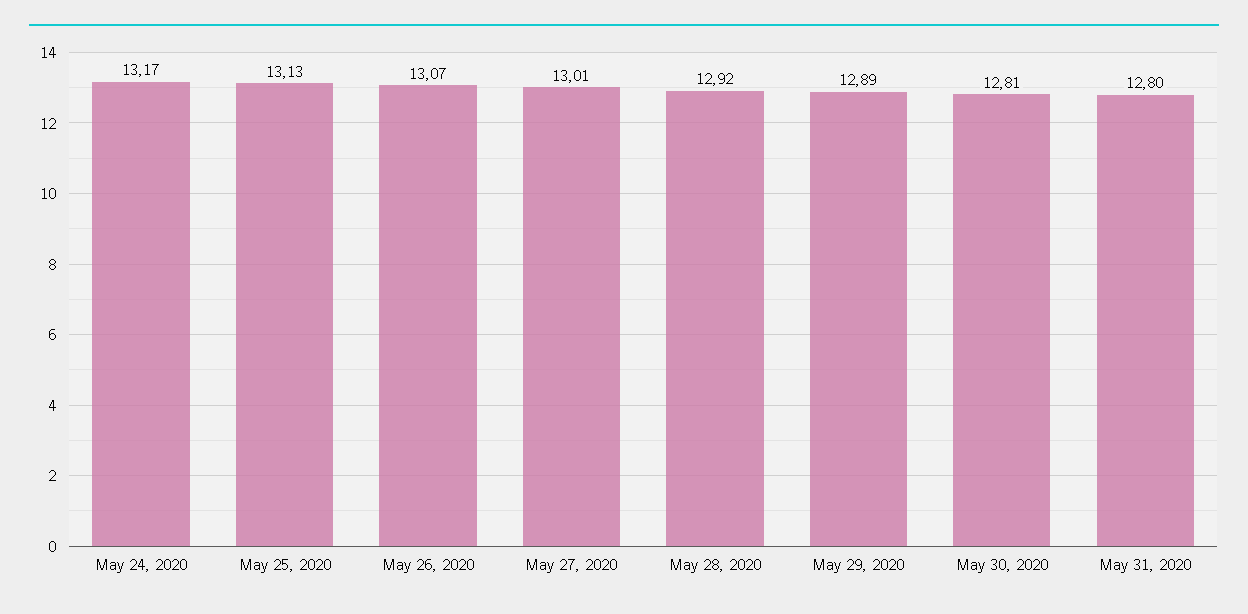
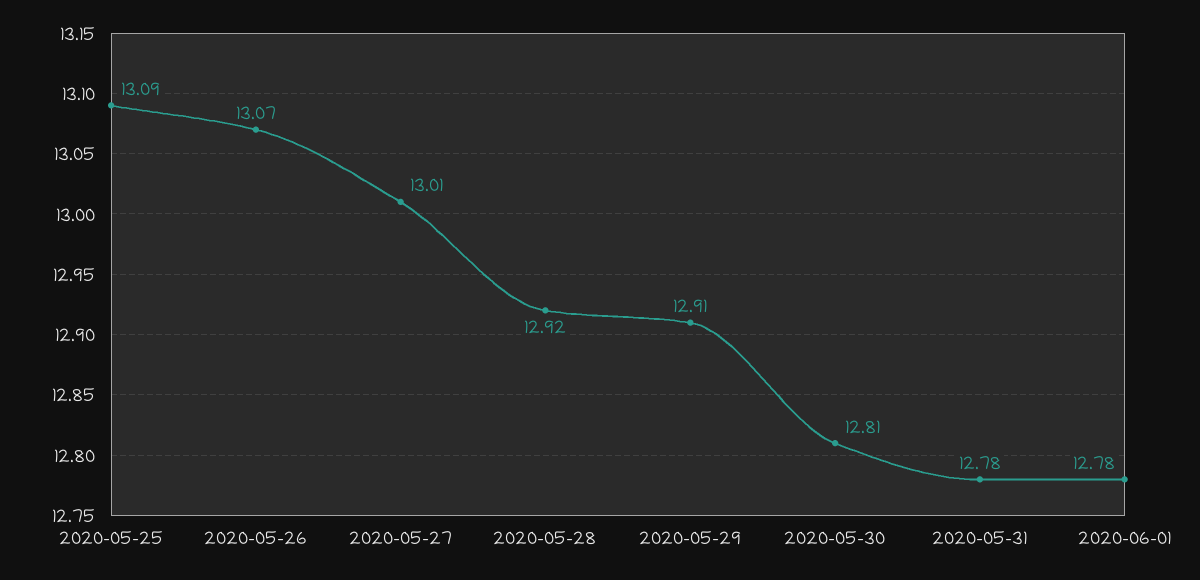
May 24, 2020: 13.17 -> none
May 25, 2020: 13.13 -> 13.09
May 29, 2020: 12.89 -> 12.91
May 31, 2020: 12.8 -> 12.78
2020-06-01: none -> 12.78

